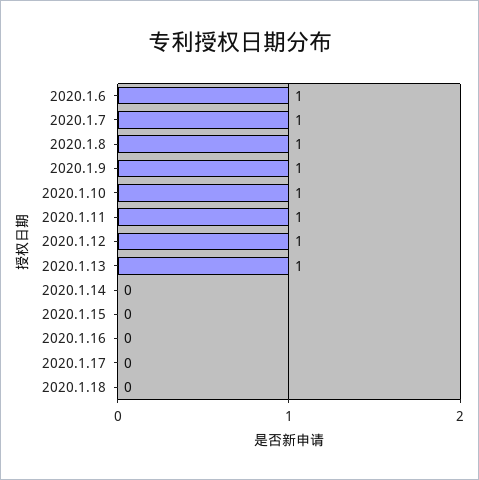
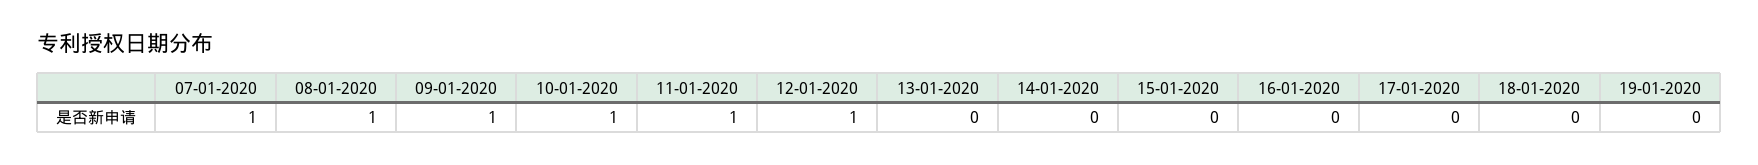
2020.1.6: 1 -> none
2020.1.13: 1 -> 0
19-01-2020: none -> 0

